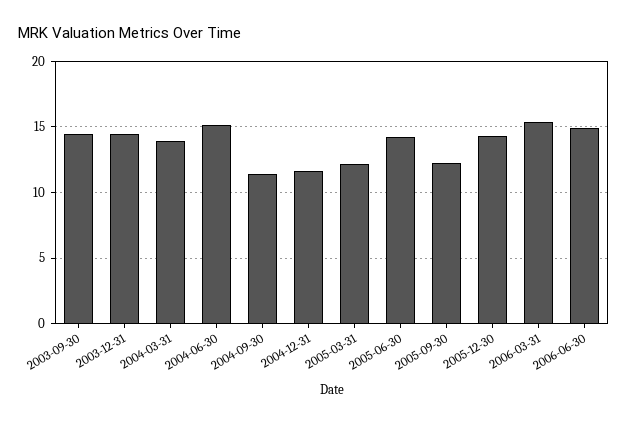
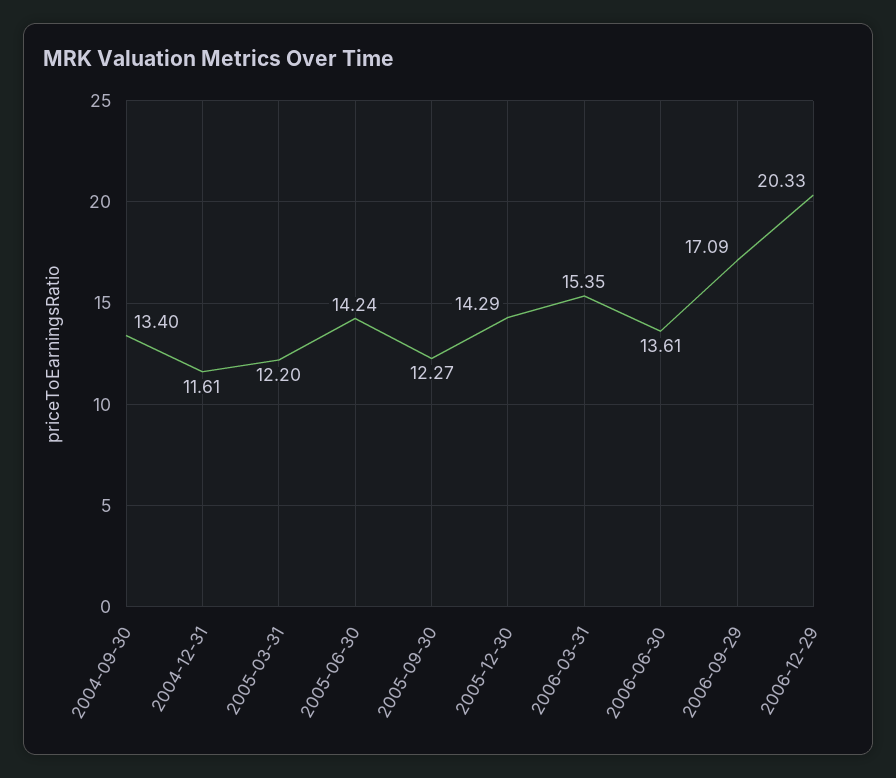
2003-09-30: 14.5 -> none
2003-12-31: 14.5 -> none
2004-03-31: 14 -> none
2004-06-30: 15 -> none
2004-09-30: 11.5 -> 13.4
2006-06-30: 15 -> 13.61
2006-09-29: none -> 17.09
2006-12-29: none -> 20.33

